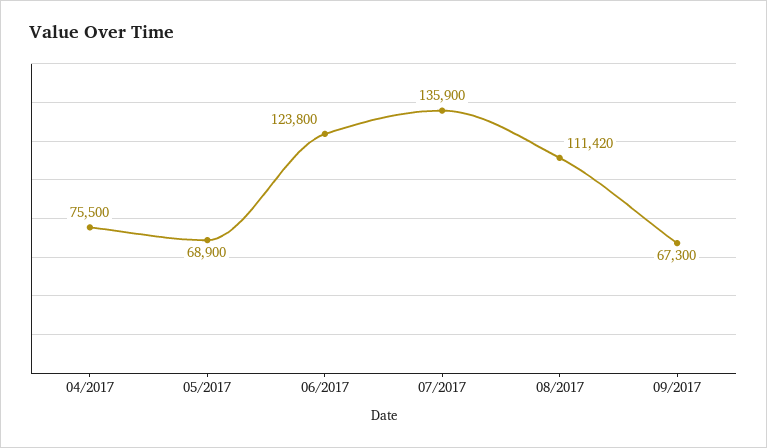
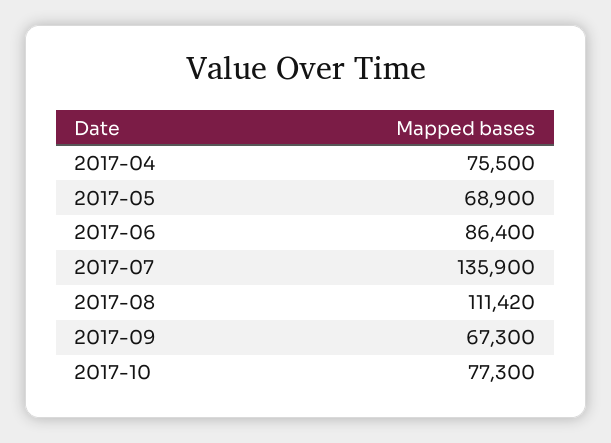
06/2017: 123800 -> 86400
2017-10: none -> 77300

